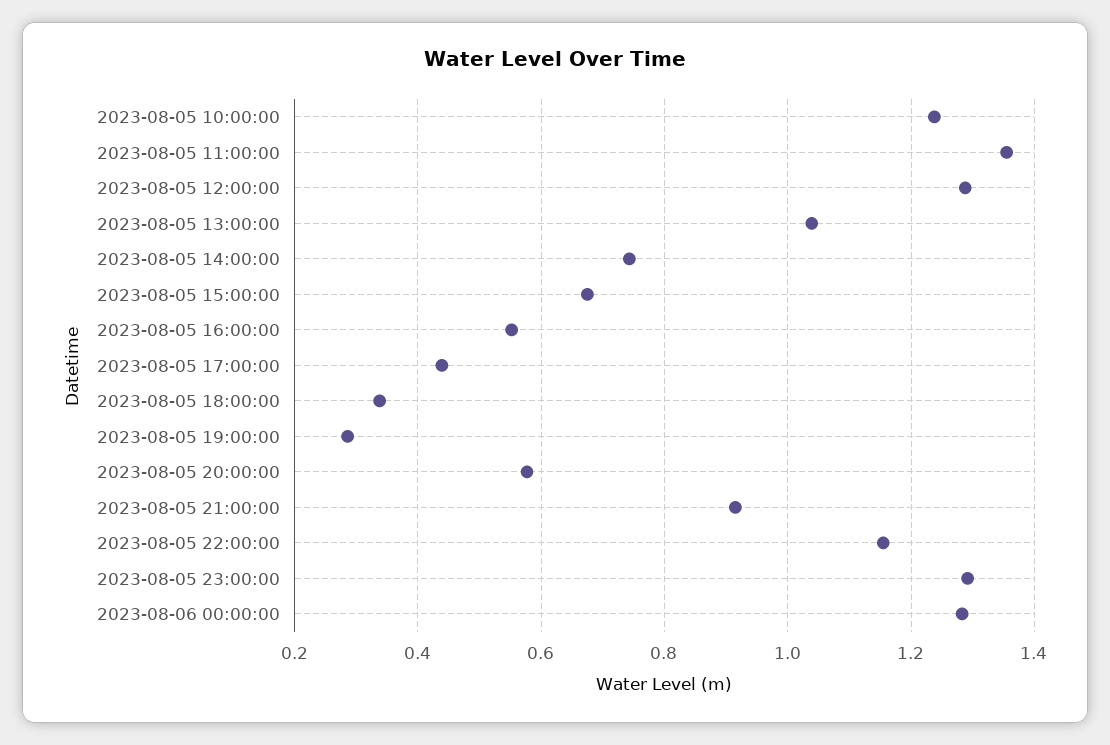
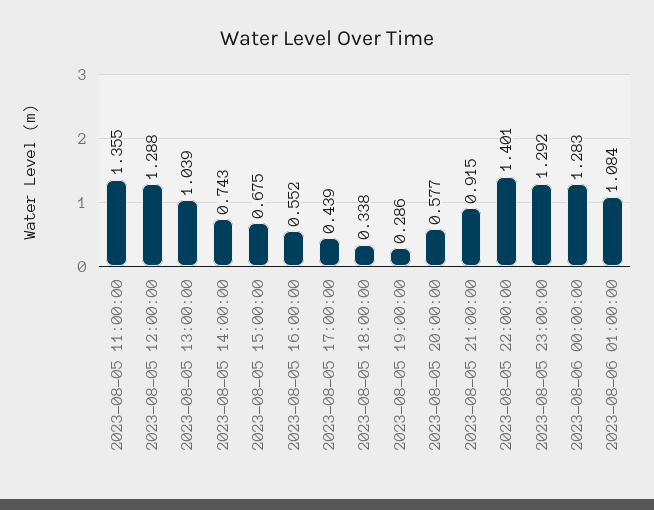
2023-08-05 10:00:00: 1.24 -> none
2023-08-05 22:00:00: 1.16 -> 1.401
2023-08-06 01:00:00: none -> 1.084

